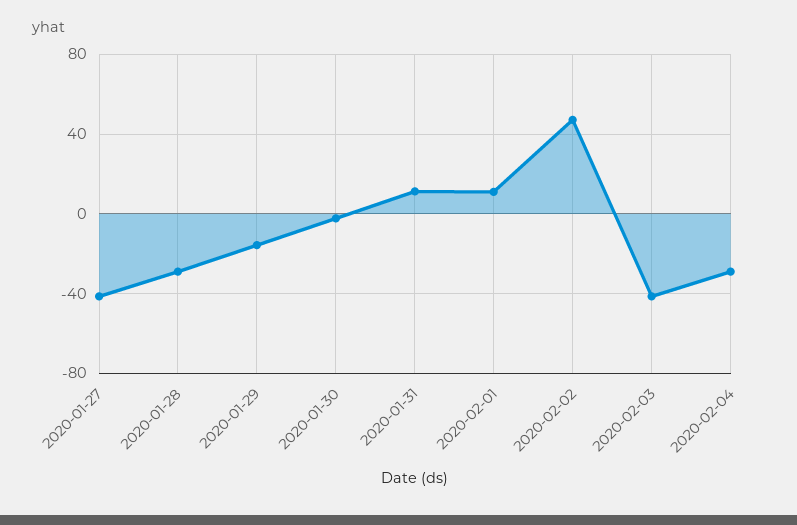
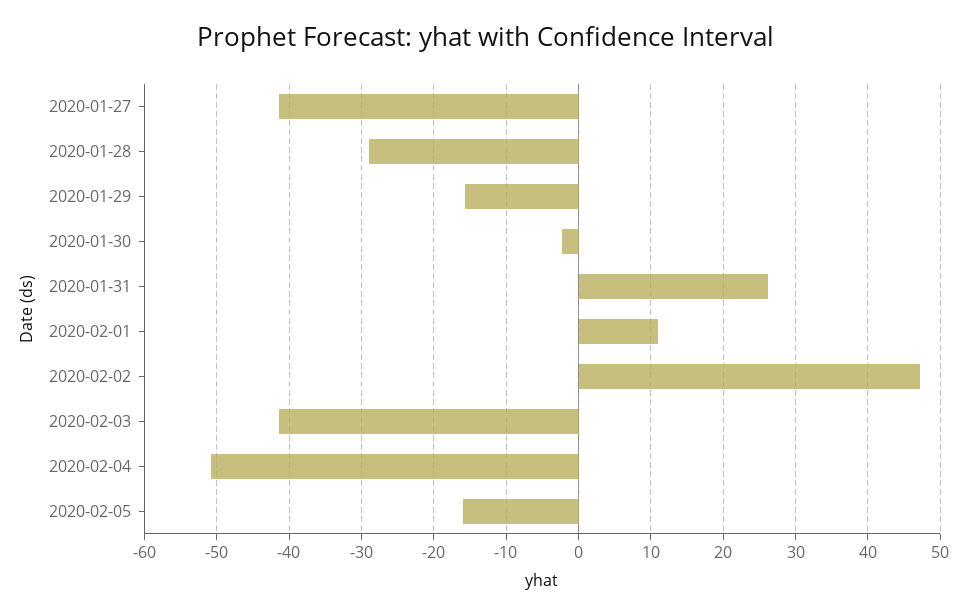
2020-01-31: 10 -> 26
2020-02-04: -30 -> -51
2020-02-05: none -> -16

